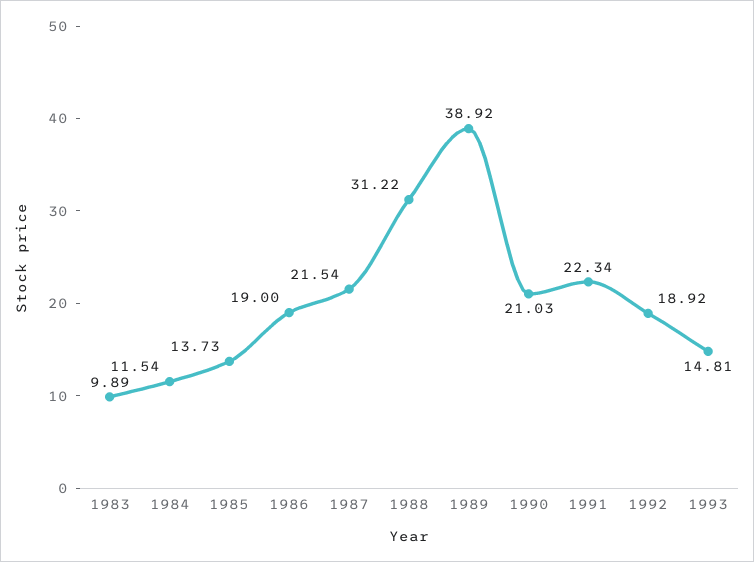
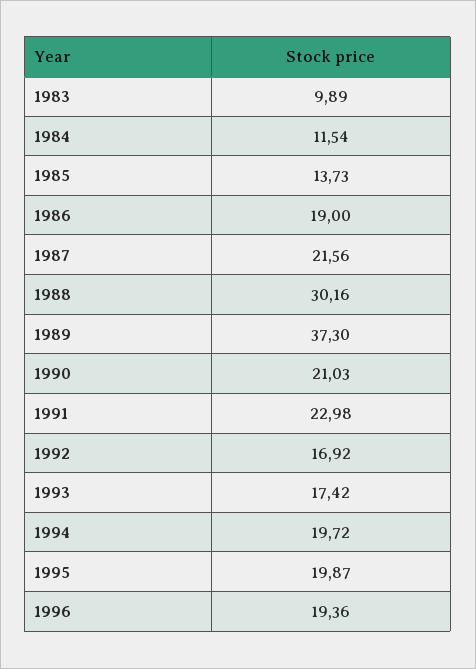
1987: 21.54 -> 21.56
1988: 31.22 -> 30.16
1989: 38.92 -> 37.3
1991: 22.34 -> 22.98
1992: 18.92 -> 16.92
1993: 14.81 -> 17.42
1994: none -> 19.72
1995: none -> 19.87
1996: none -> 19.36

